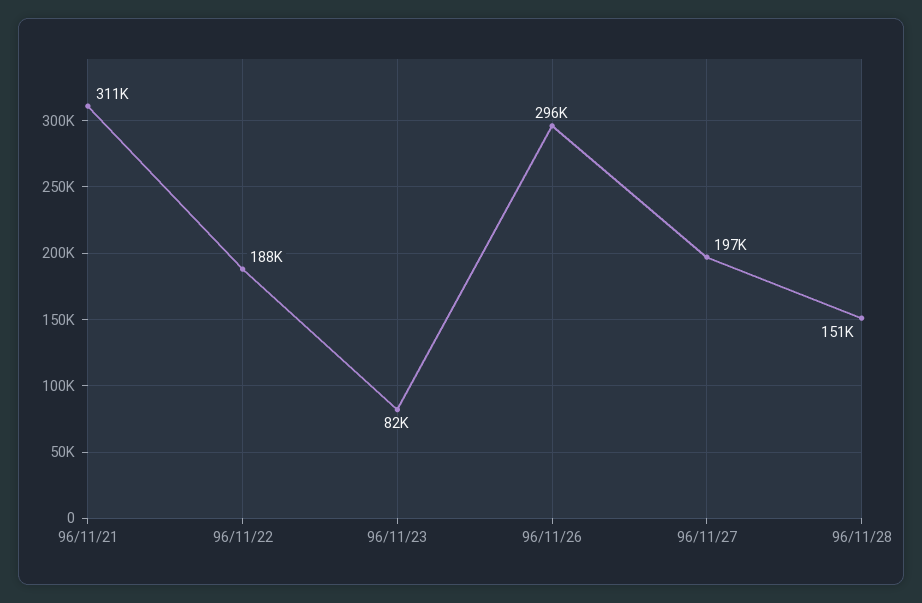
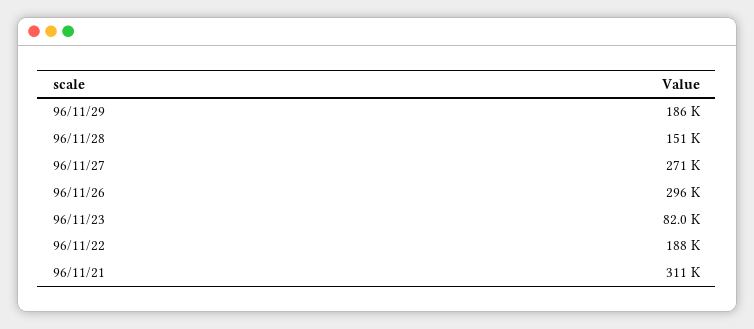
96/11/27: 197000 -> 271000
96/11/29: none -> 186000

